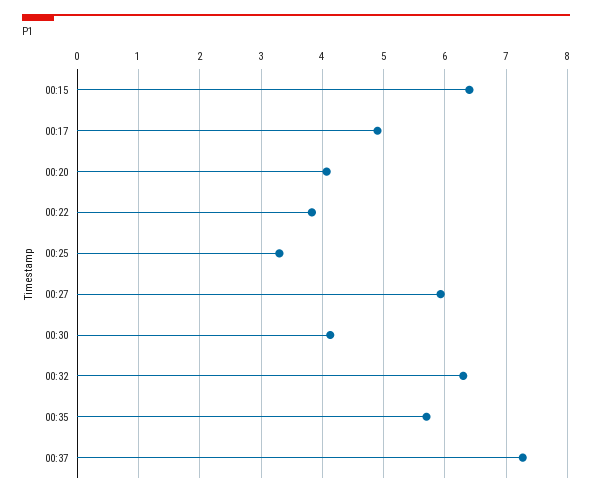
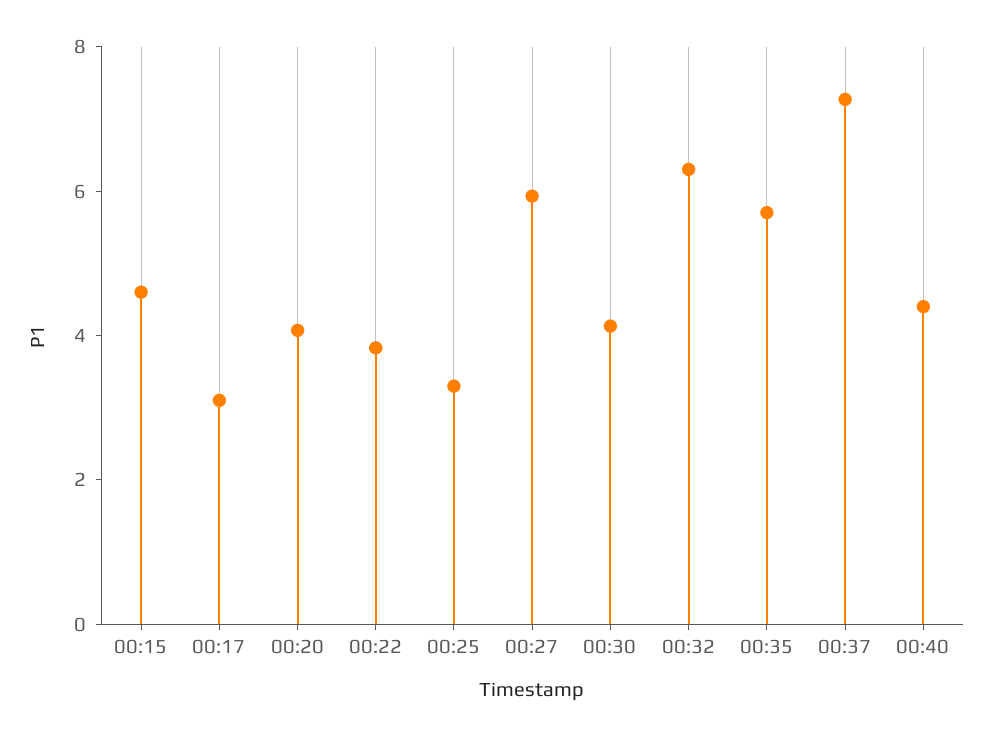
00:15: 6.4 -> 4.5
00:17: 4.9 -> 3
00:40: none -> 4.5

